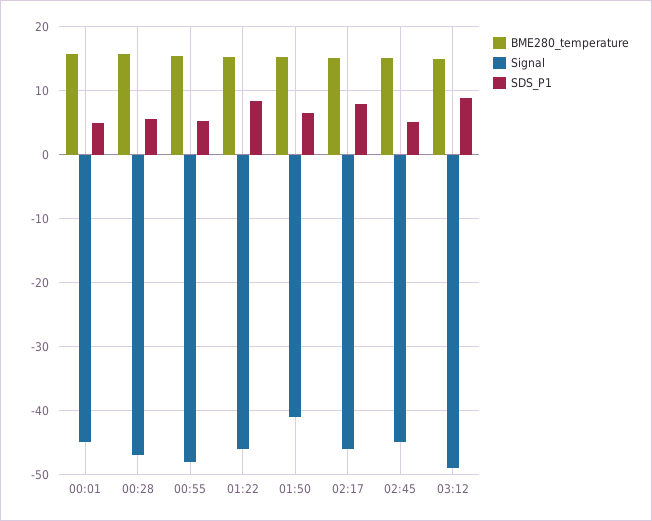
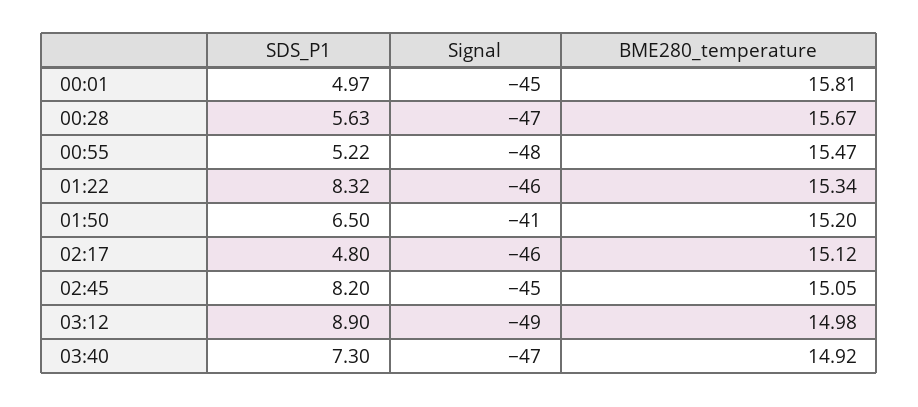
SDS_P1, 02:17: 8 -> 4.8
SDS_P1, 02:45: 5 -> 8.2
SDS_P1, 03:40: none -> 7.3
Signal, 03:40: none -> -47
BME280_temperature, 03:40: none -> 14.92

